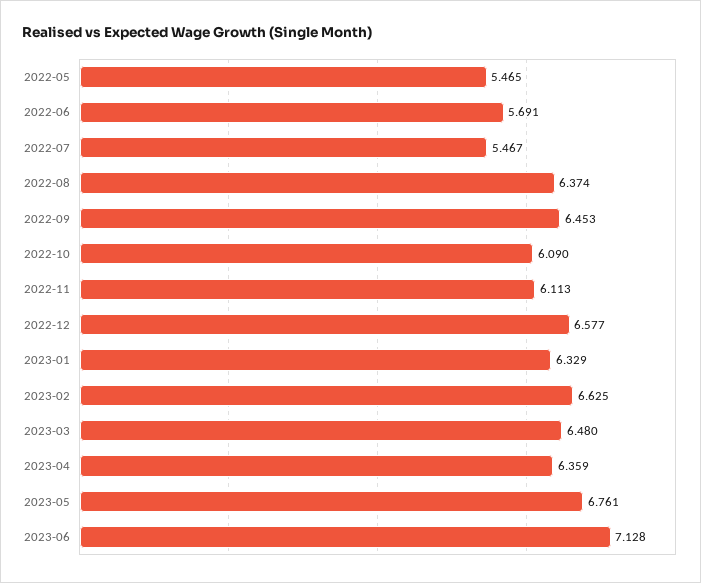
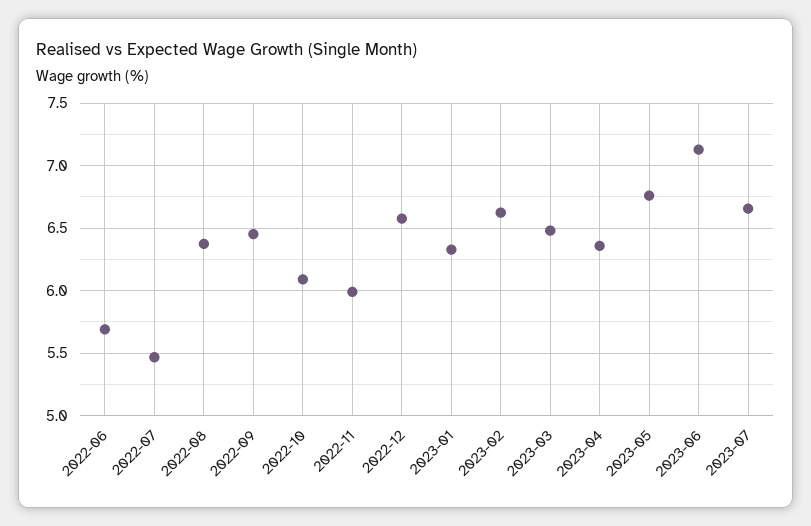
2022-05: 5.465 -> none
2022-11: 6.113 -> 6
2023-07: none -> 6.65

